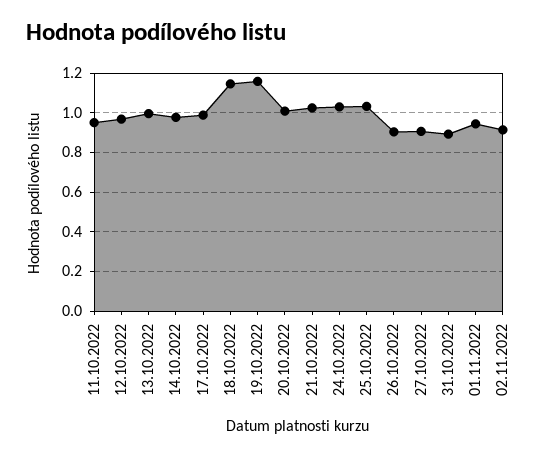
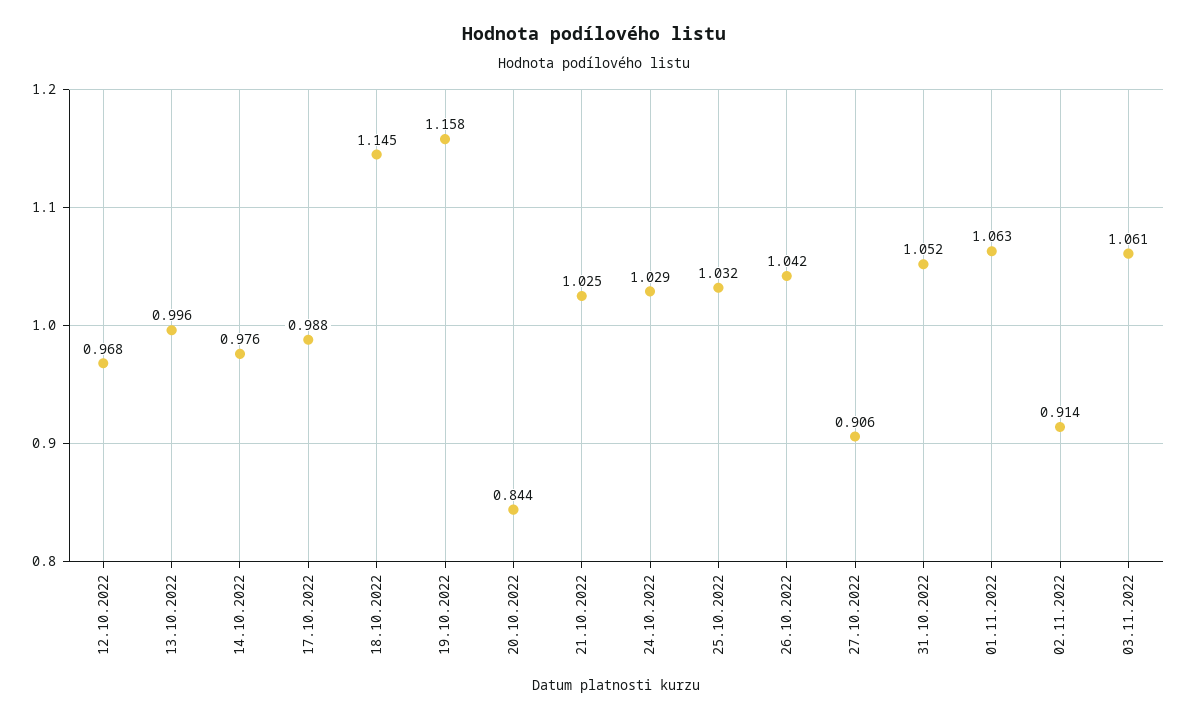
11.10.2022: 0.95 -> none
20.10.2022: 1 -> 0.844
26.10.2022: 0.9 -> 1.042
31.10.2022: 0.9 -> 1.052
01.11.2022: 0.95 -> 1.063
03.11.2022: none -> 1.061

